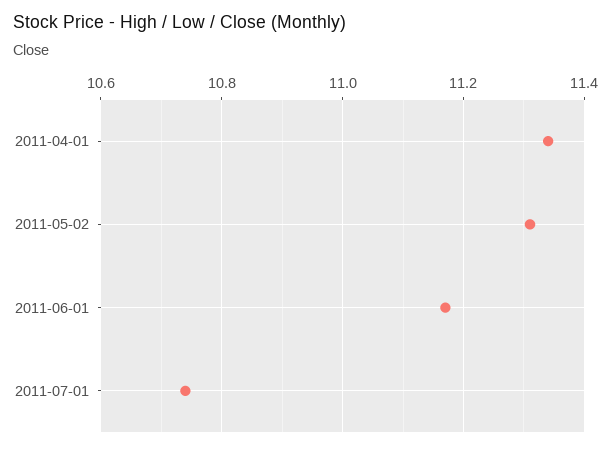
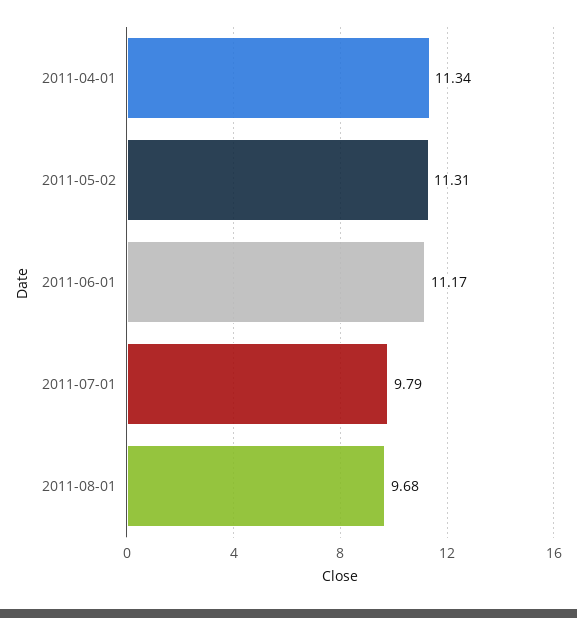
2011-07-01: 10.75 -> 9.79
2011-08-01: none -> 9.68

